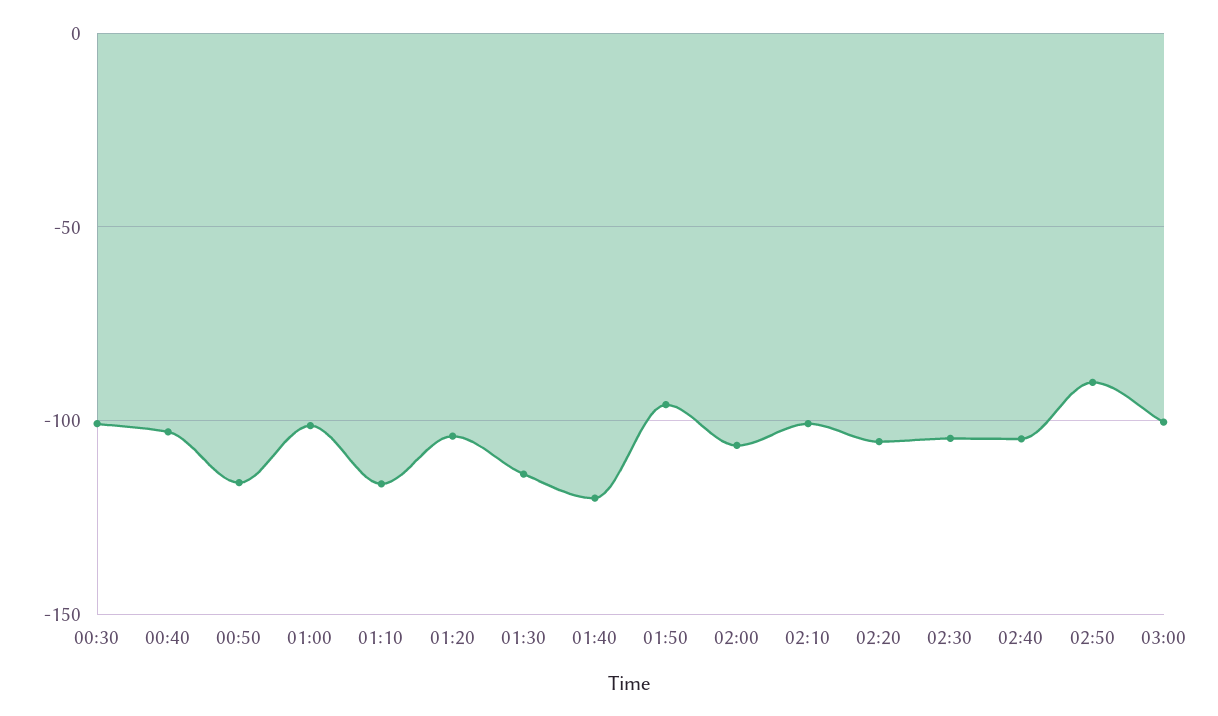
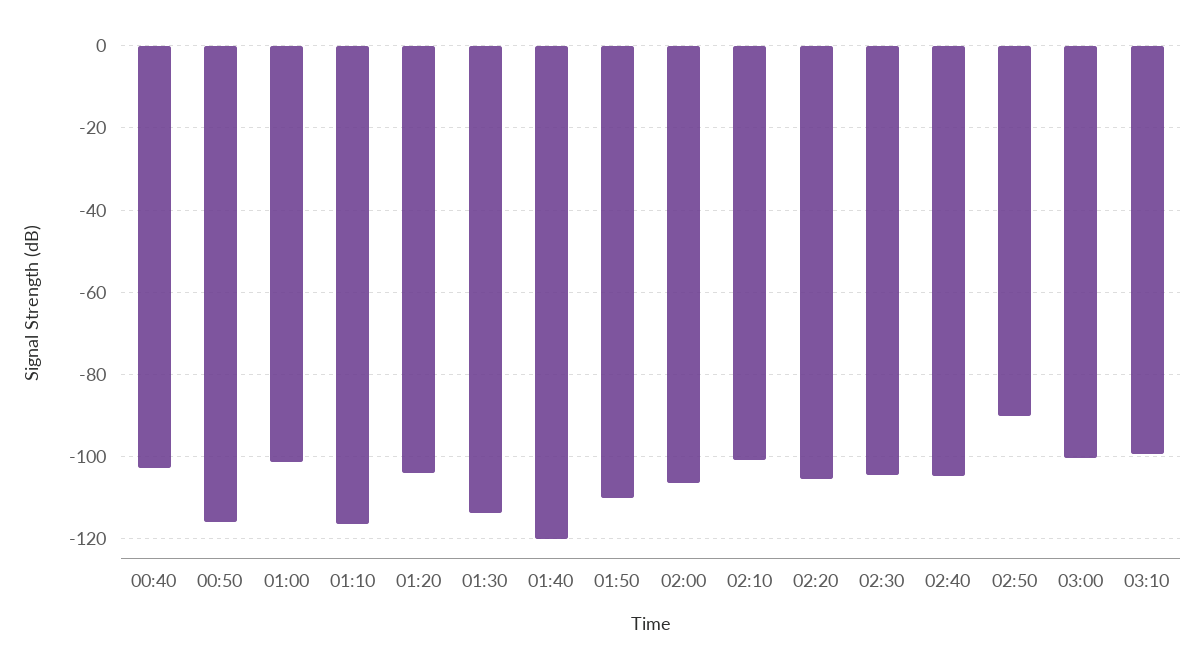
00:30: -100 -> none
01:50: -95 -> -110
03:10: none -> -100

